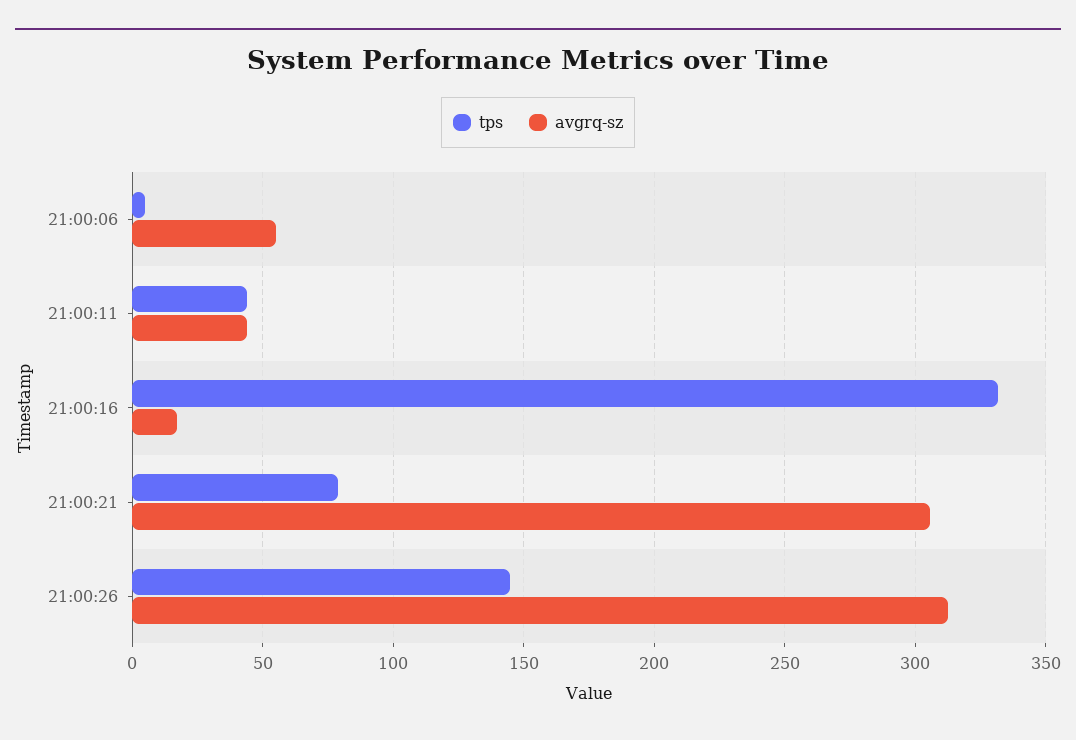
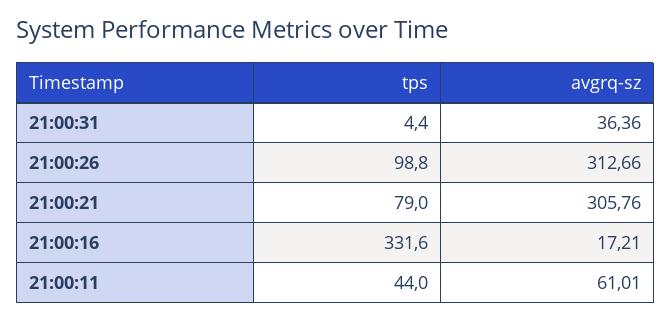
tps, 21:00:06: 5 -> none
avgrq-sz, 21:00:06: 55 -> none
avgrq-sz, 21:00:11: 45 -> 61.01
tps, 21:00:26: 145 -> 98.8
tps, 21:00:31: none -> 4.4
avgrq-sz, 21:00:31: none -> 36.36

